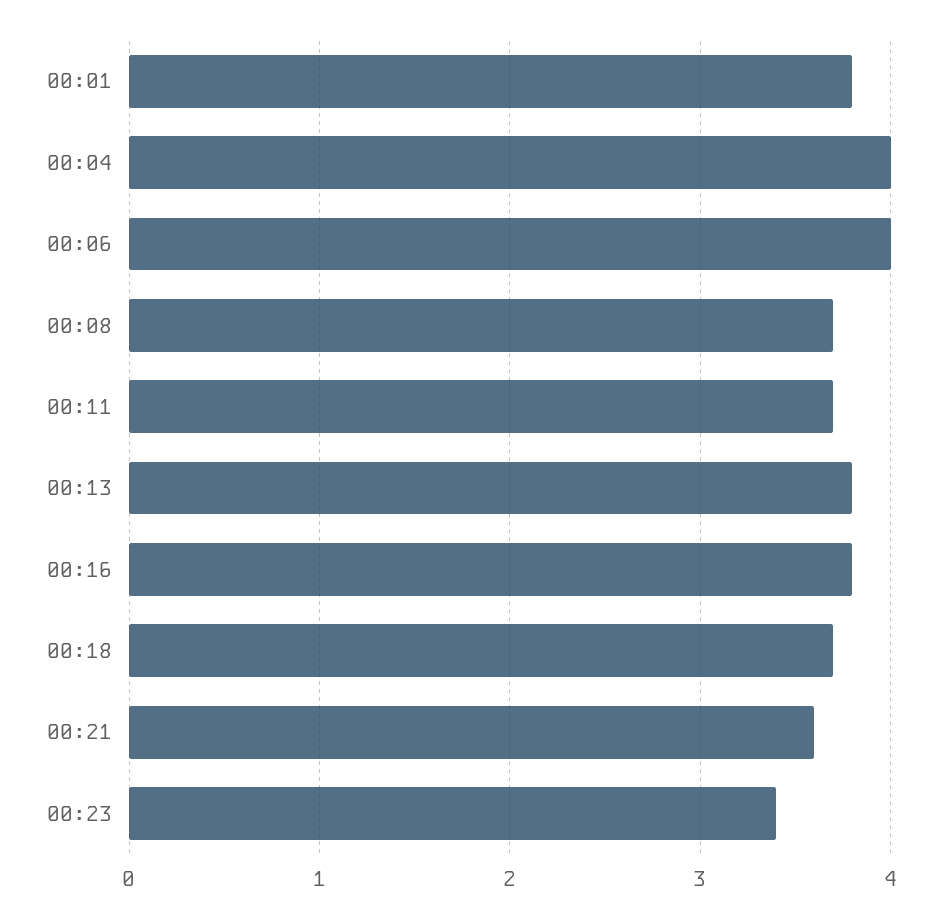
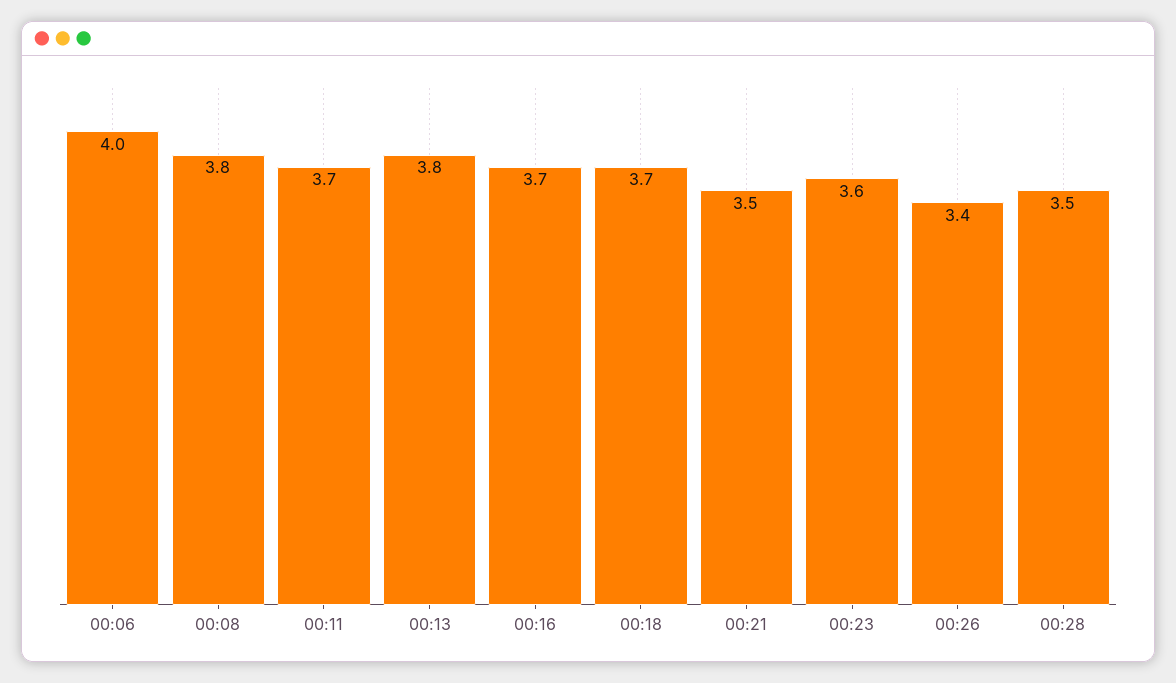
00:01: 3.8 -> none
00:04: 4 -> none
00:08: 3.7 -> 3.8
00:16: 3.8 -> 3.7
00:21: 3.6 -> 3.5
00:23: 3.4 -> 3.6
00:26: none -> 3.4
00:28: none -> 3.5

